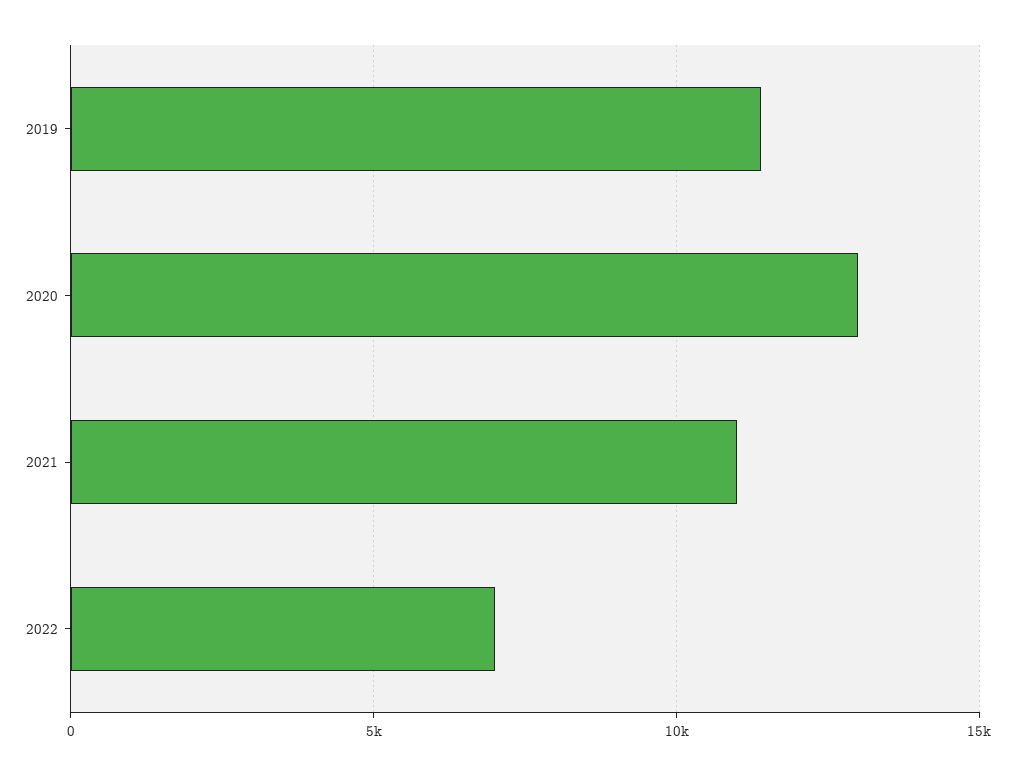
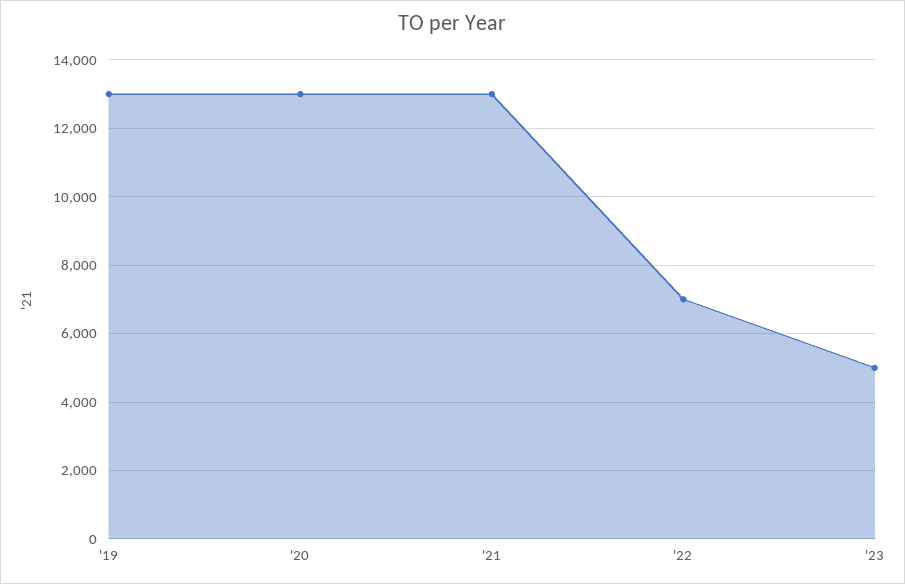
2019: 11500 -> 13000
2021: 11000 -> 13000
'23: none -> 5000

